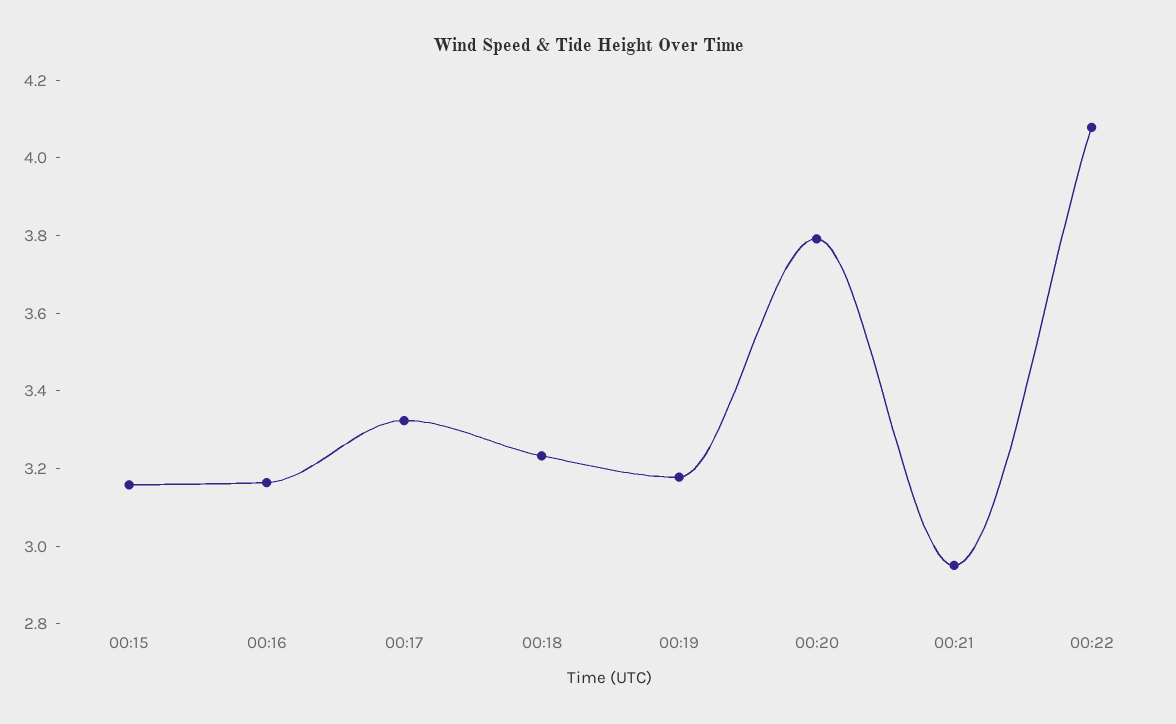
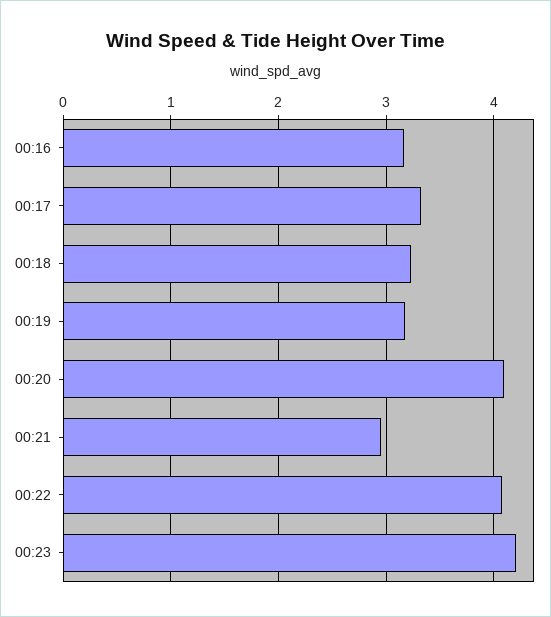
00:15: 3.15 -> none
00:20: 3.8 -> 4.1
00:23: none -> 4.2

